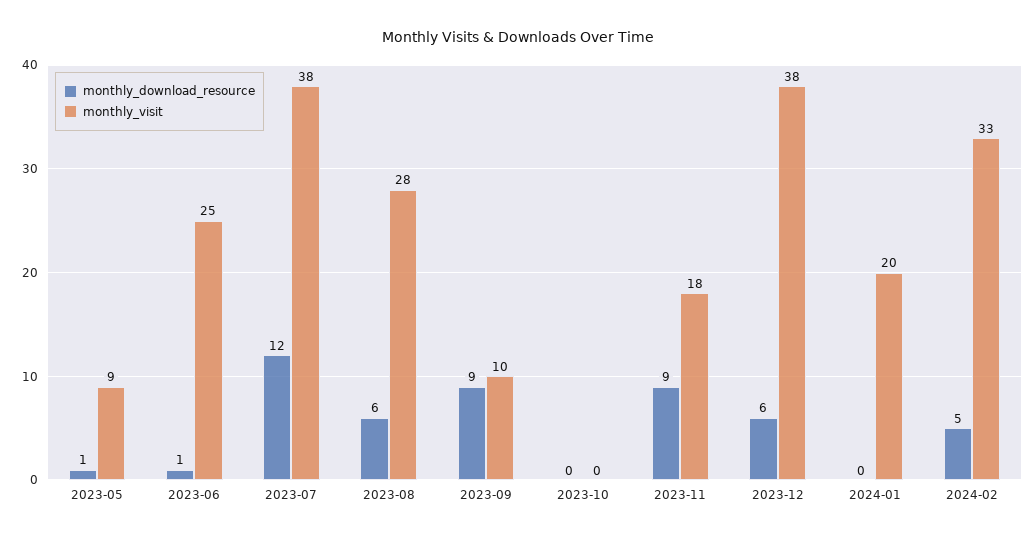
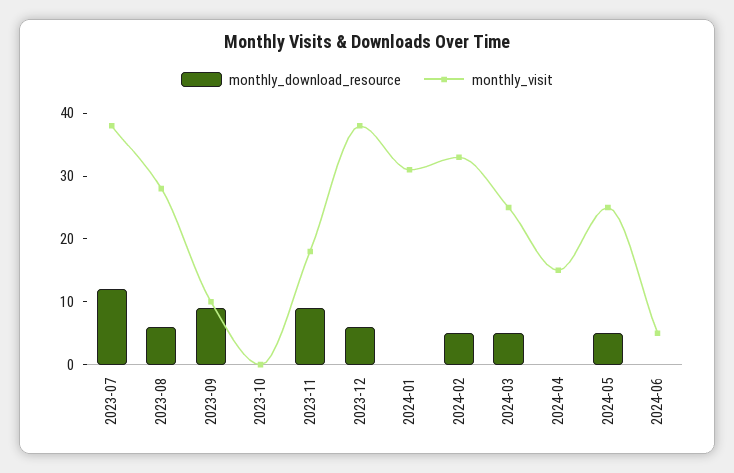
monthly_download_resource, 2023-05: 1 -> none
monthly_visit, 2023-05: 9 -> none
monthly_download_resource, 2023-06: 1 -> none
monthly_visit, 2023-06: 25 -> none
monthly_visit, 2024-01: 20 -> 30
monthly_download_resource, 2024-03: none -> 5
monthly_visit, 2024-03: none -> 25
monthly_download_resource, 2024-04: none -> 0
monthly_visit, 2024-04: none -> 15
monthly_download_resource, 2024-05: none -> 5
monthly_visit, 2024-05: none -> 25
monthly_download_resource, 2024-06: none -> 0
monthly_visit, 2024-06: none -> 5

